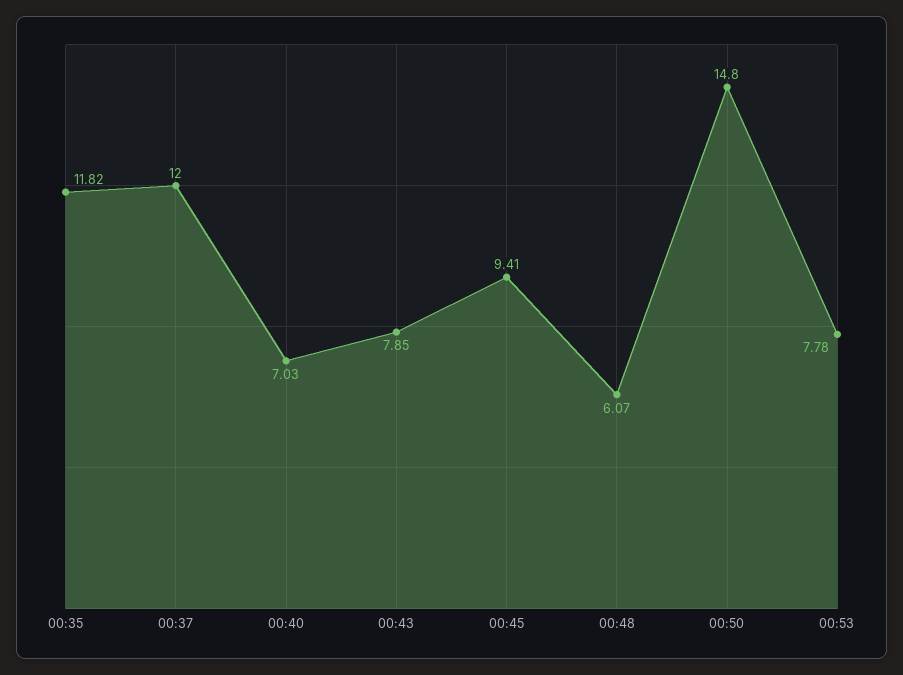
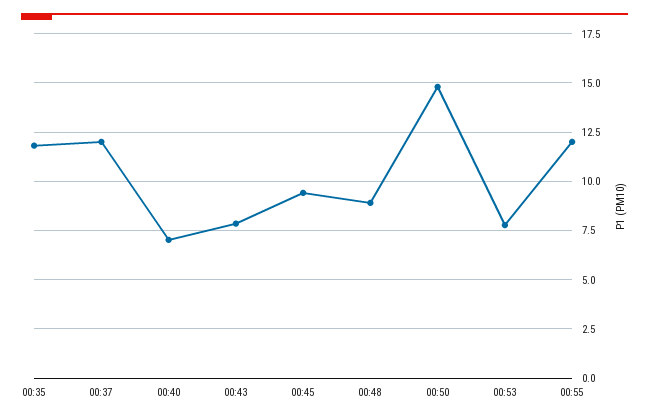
00:48: 6.07 -> 9
00:55: none -> 12

